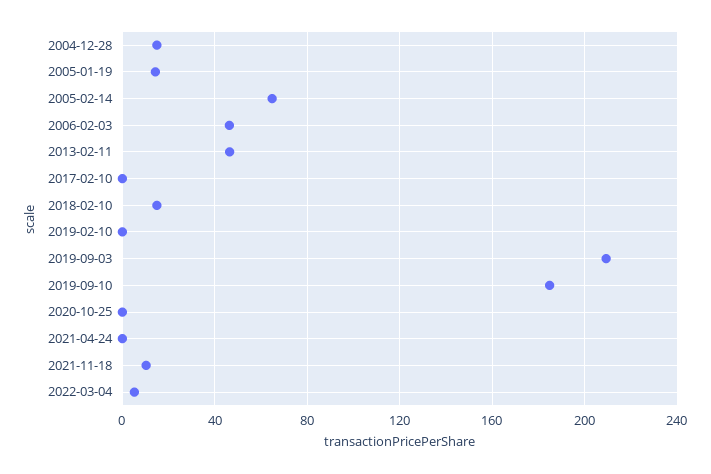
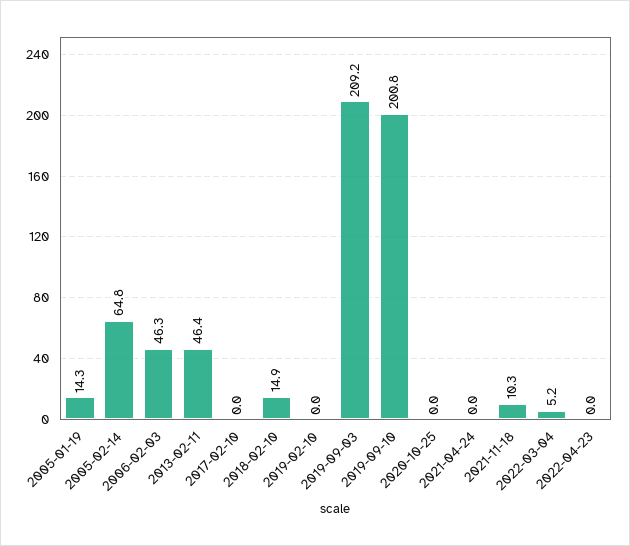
2004-12-28: 15 -> none
2019-09-10: 185 -> 200.8
2022-04-23: none -> 0

